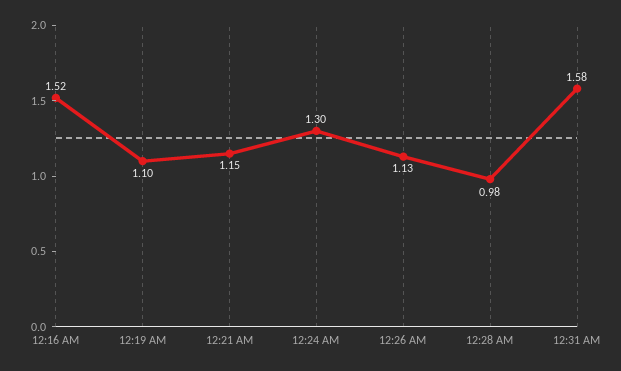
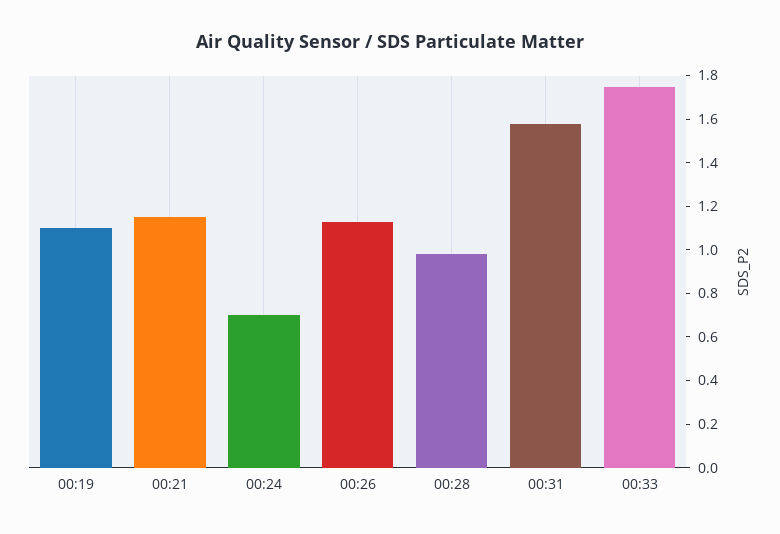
12:16 AM: 1.52 -> none
12:24 AM: 1.3 -> 0.7
00:33: none -> 1.75

